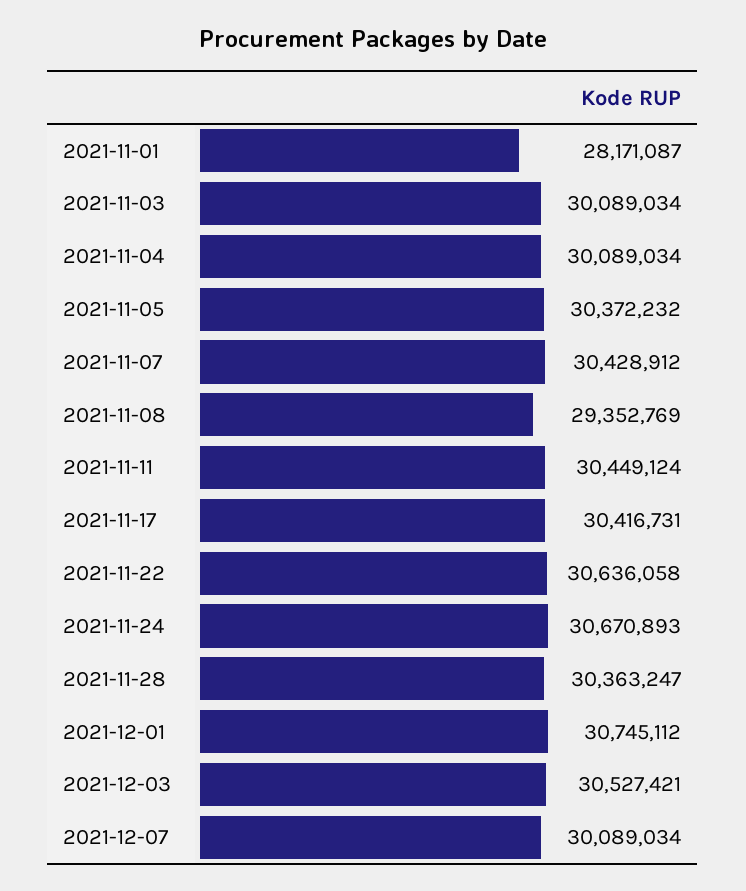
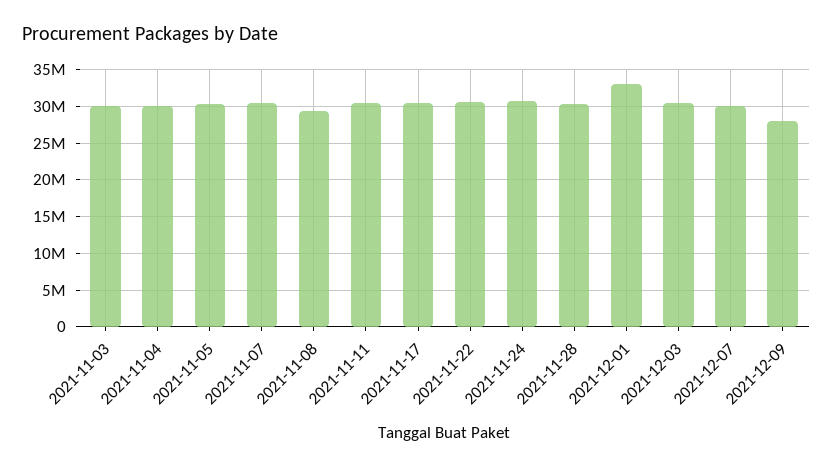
2021-11-01: 28171087 -> none
2021-12-01: 30745112 -> 33000000
2021-12-09: none -> 28000000

